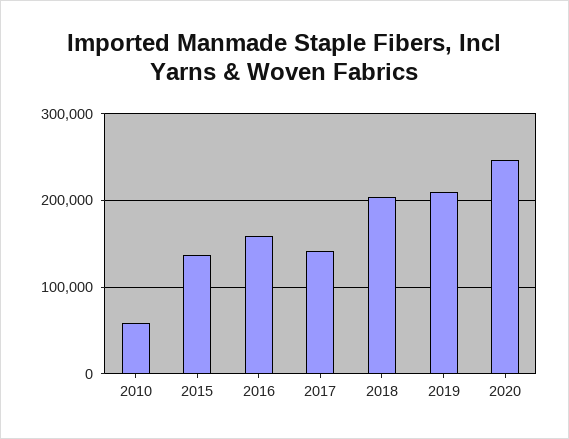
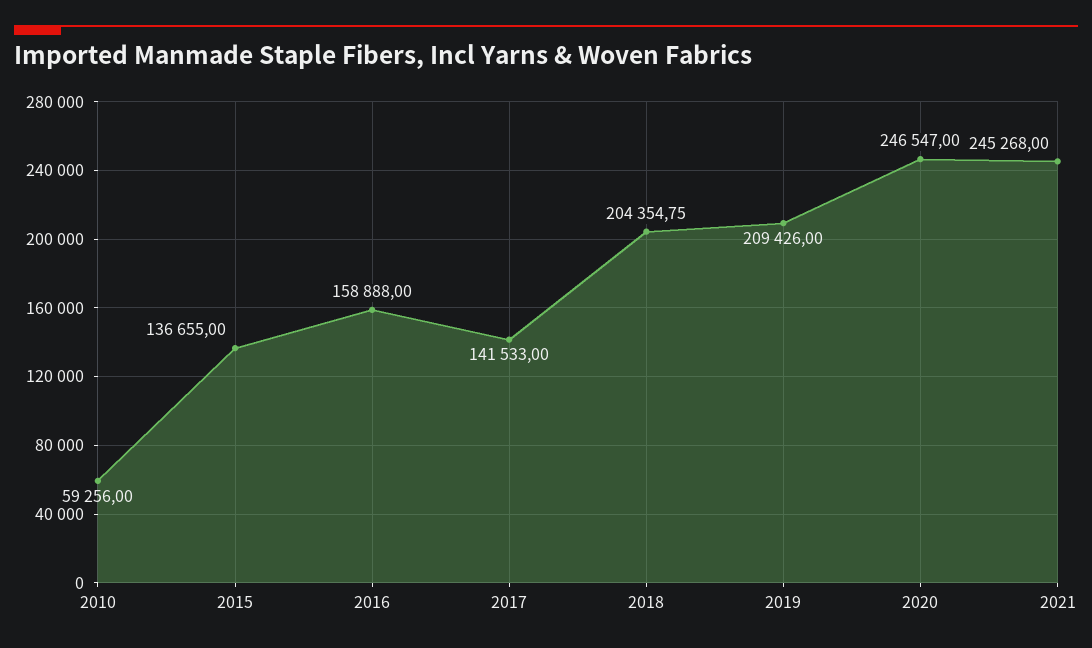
2021: none -> 245268

